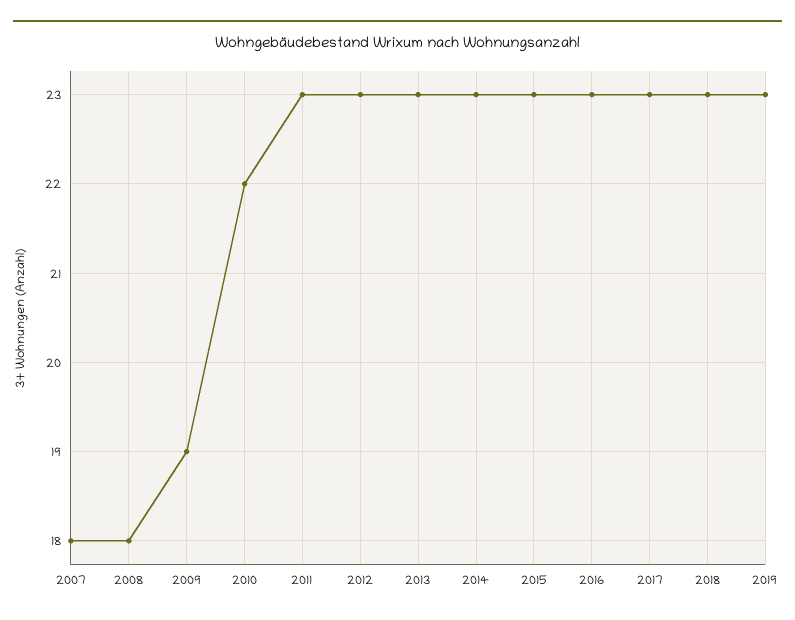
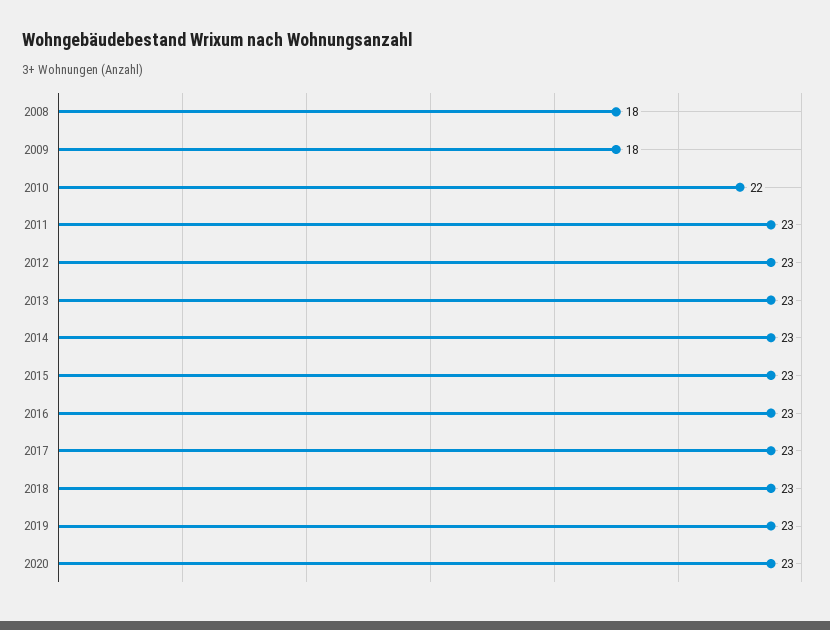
2007: 18 -> none
2009: 19 -> 18
2020: none -> 23

